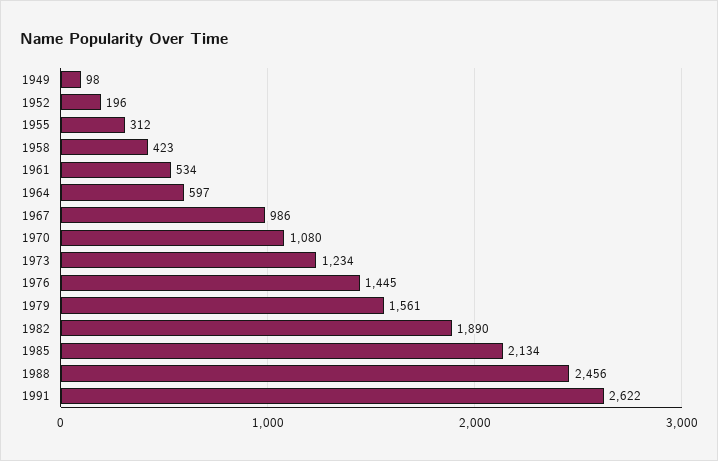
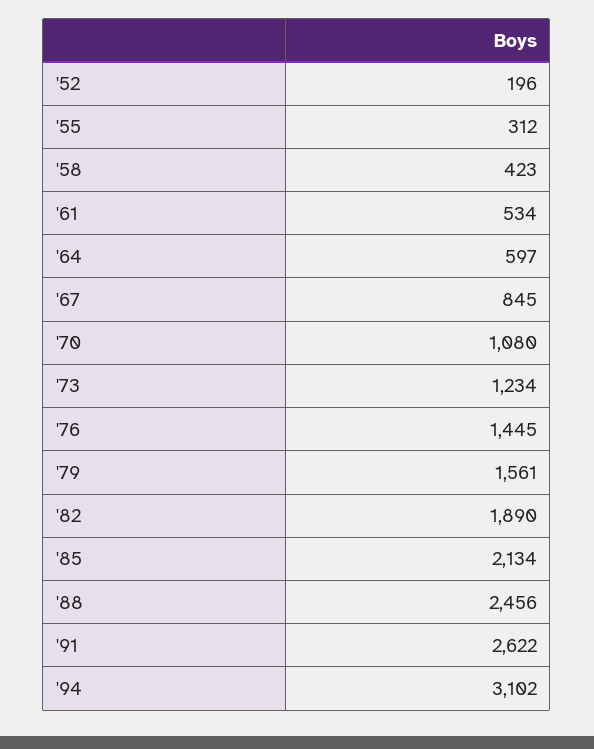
1949: 98 -> none
1967: 986 -> 845
'94: none -> 3102

